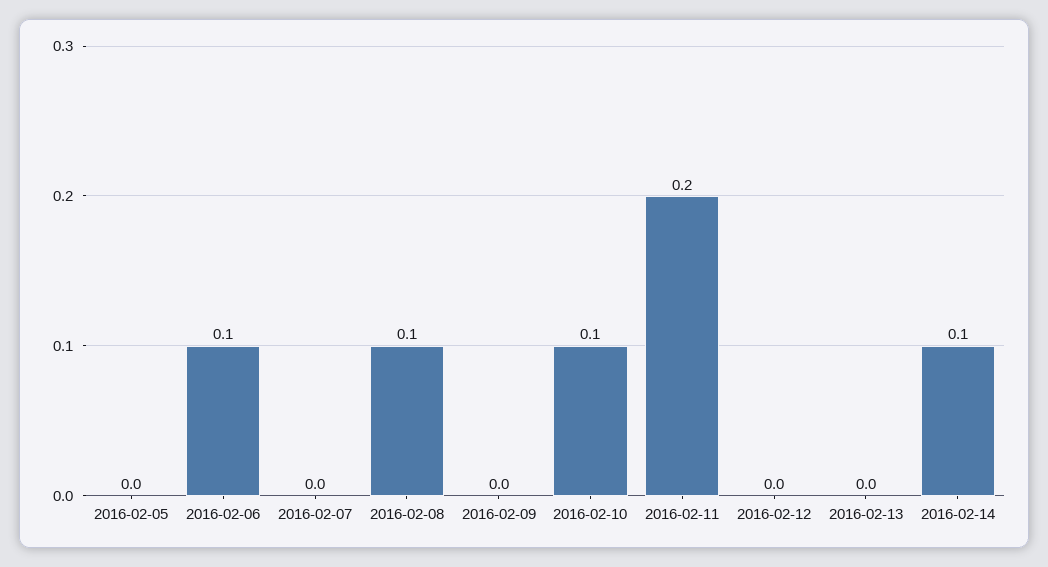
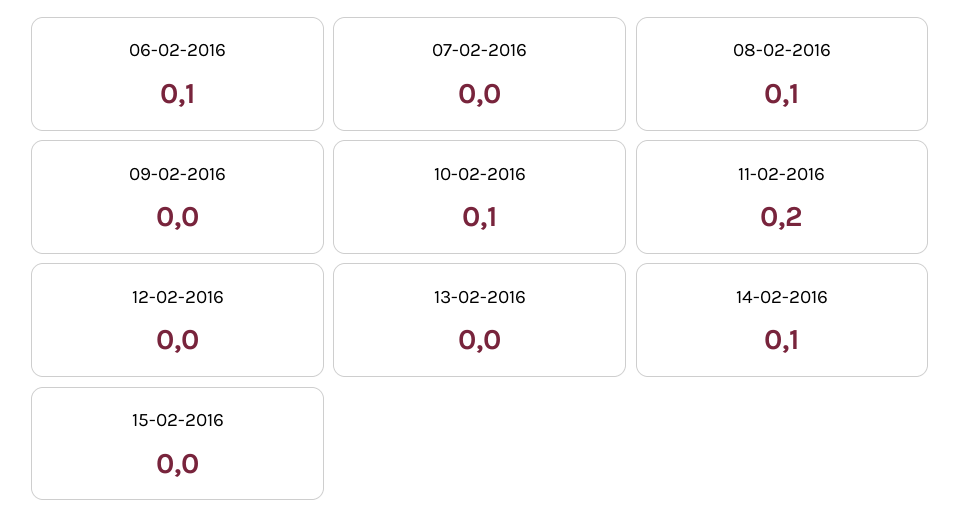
2016-02-05: 0 -> none
15-02-2016: none -> 0

